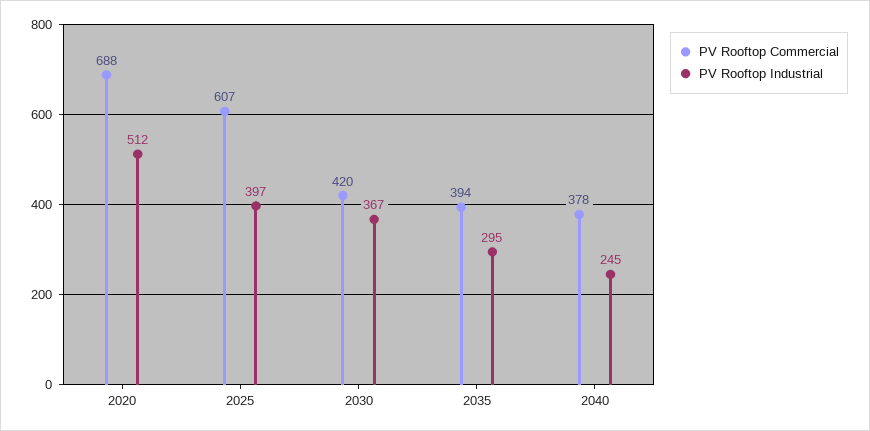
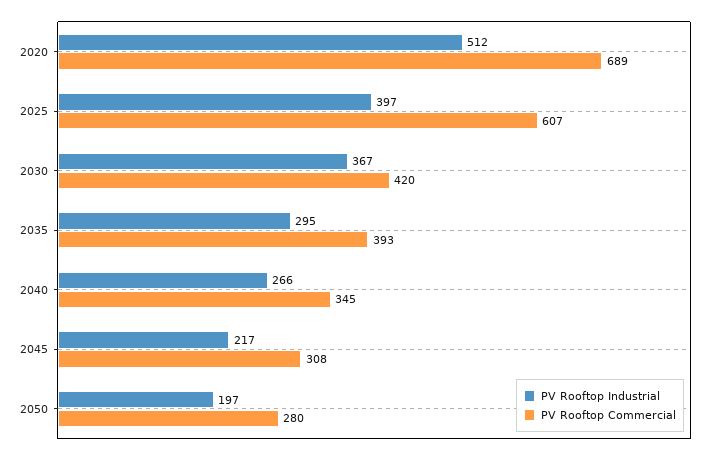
PV Rooftop Commercial, 2020: 688 -> 689
PV Rooftop Commercial, 2035: 394 -> 393
PV Rooftop Commercial, 2040: 378 -> 345
PV Rooftop Industrial, 2040: 245 -> 266
PV Rooftop Industrial, 2045: none -> 217
PV Rooftop Commercial, 2045: none -> 308
PV Rooftop Industrial, 2050: none -> 197
PV Rooftop Commercial, 2050: none -> 280

